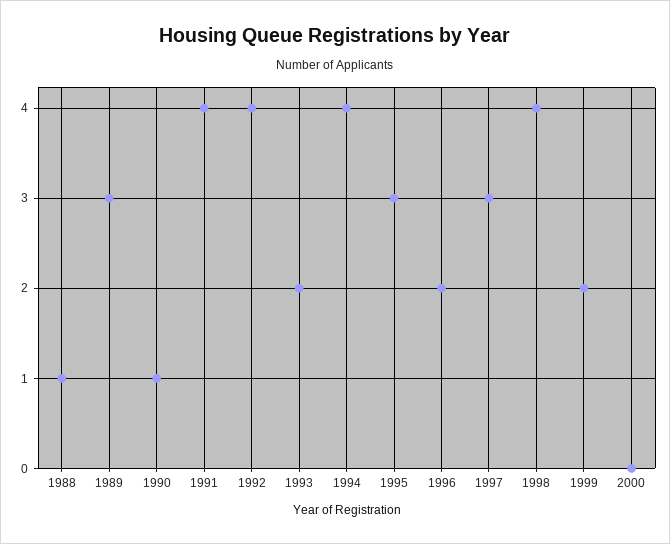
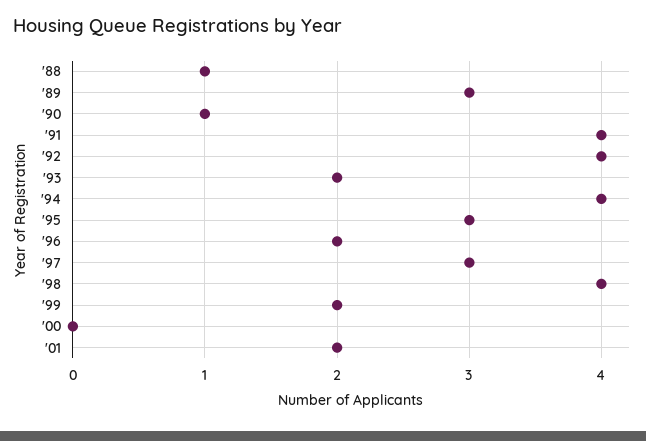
'01: none -> 2

